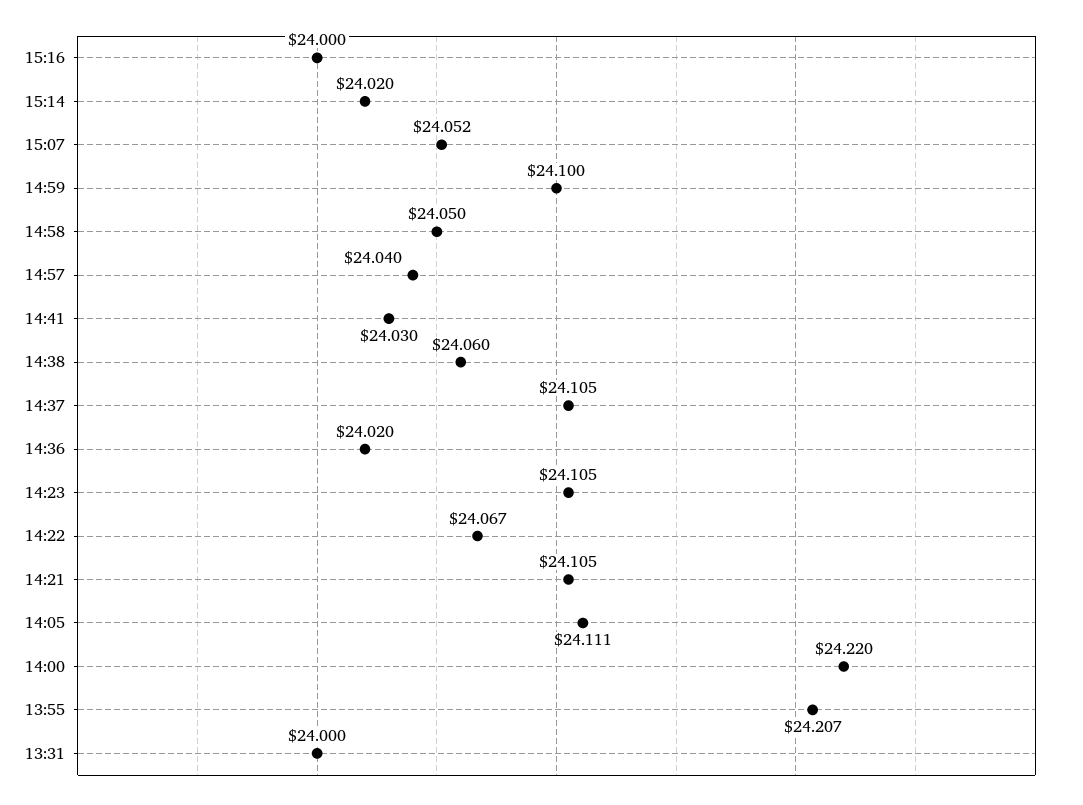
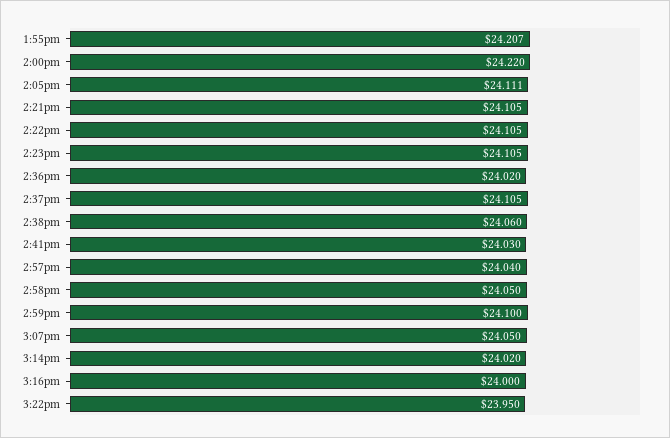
15:07: 24.052 -> 24.05
14:22: 24.067 -> 24.105
13:31: 24 -> none
3:22pm: none -> 23.95

